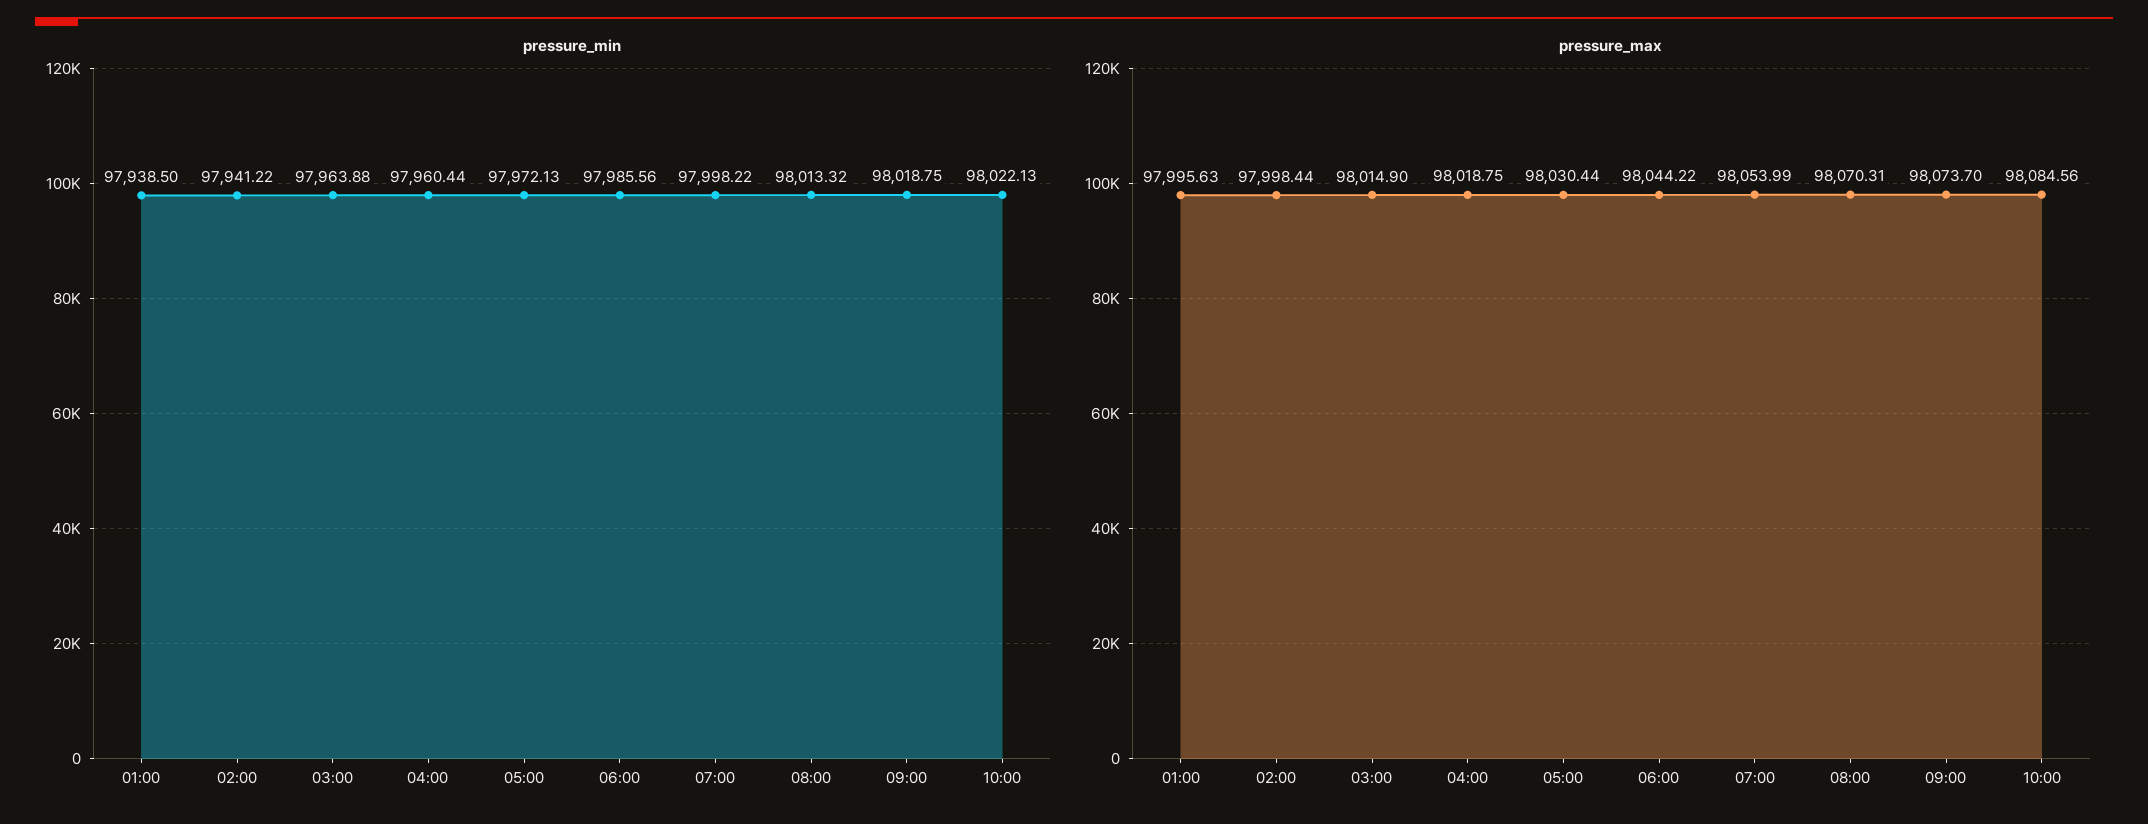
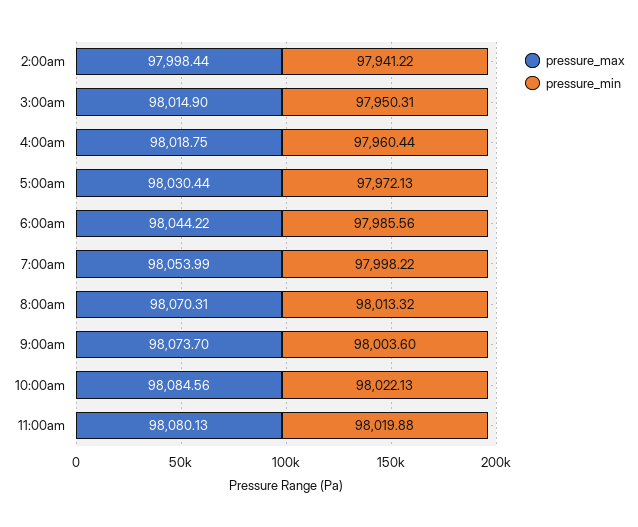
pressure_min, 01:00: 97938.5 -> none
pressure_min, 03:00: 97963.88 -> 97950.31
pressure_min, 09:00: 98018.75 -> 98003.6
pressure_max, 01:00: 97995.63 -> none
pressure_max, 11:00am: none -> 98080.13
pressure_min, 11:00am: none -> 98019.88

